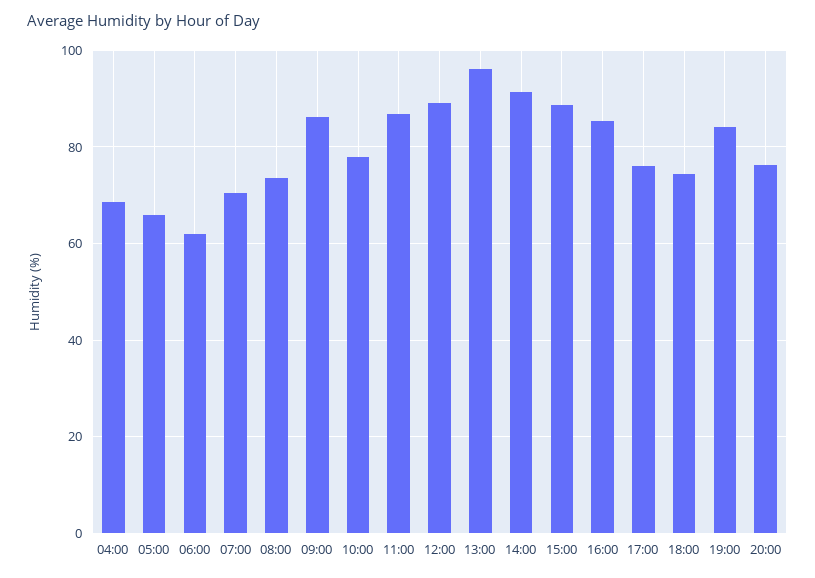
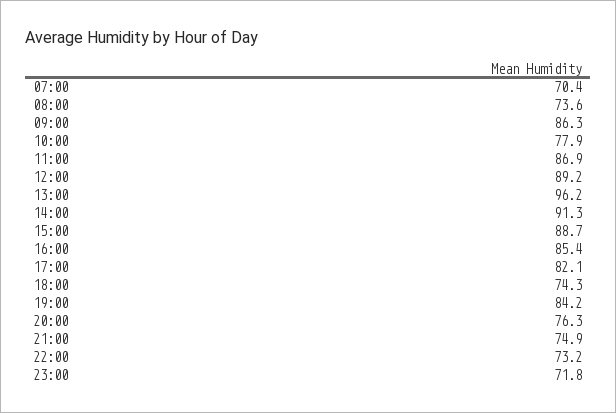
04:00: 68 -> none
05:00: 66 -> none
06:00: 62 -> none
17:00: 76 -> 82.1
21:00: none -> 74.9
22:00: none -> 73.2
23:00: none -> 71.8

